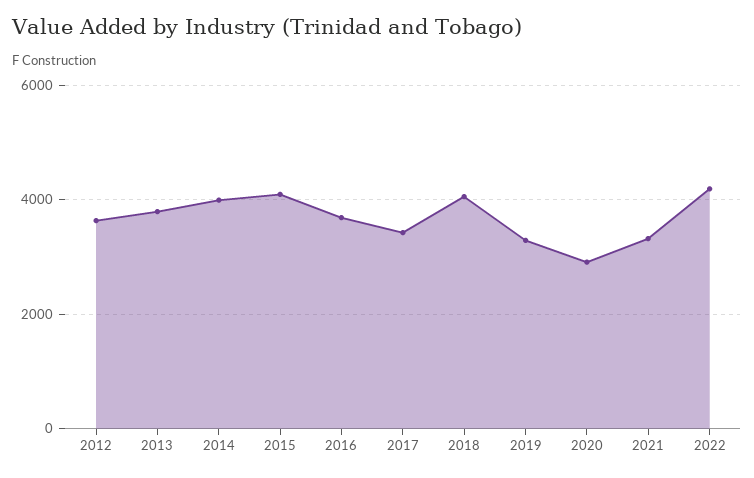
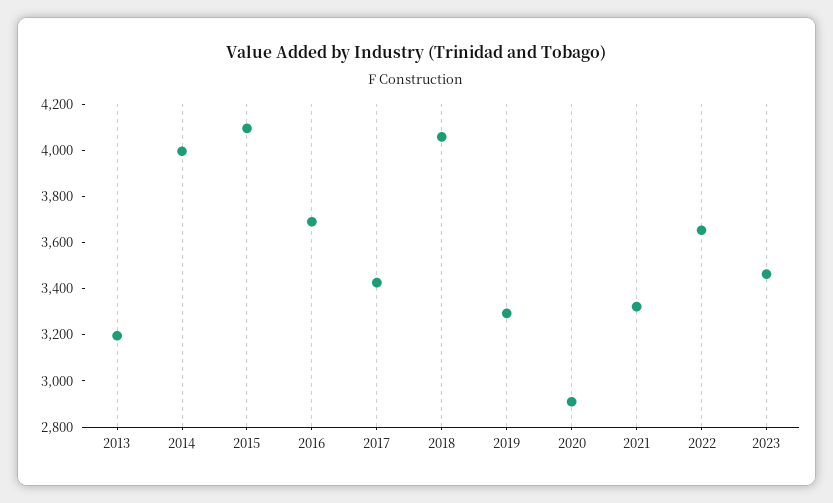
2012: 3600 -> none
2013: 3800 -> 3200
2022: 4200 -> 3650
2023: none -> 3450

